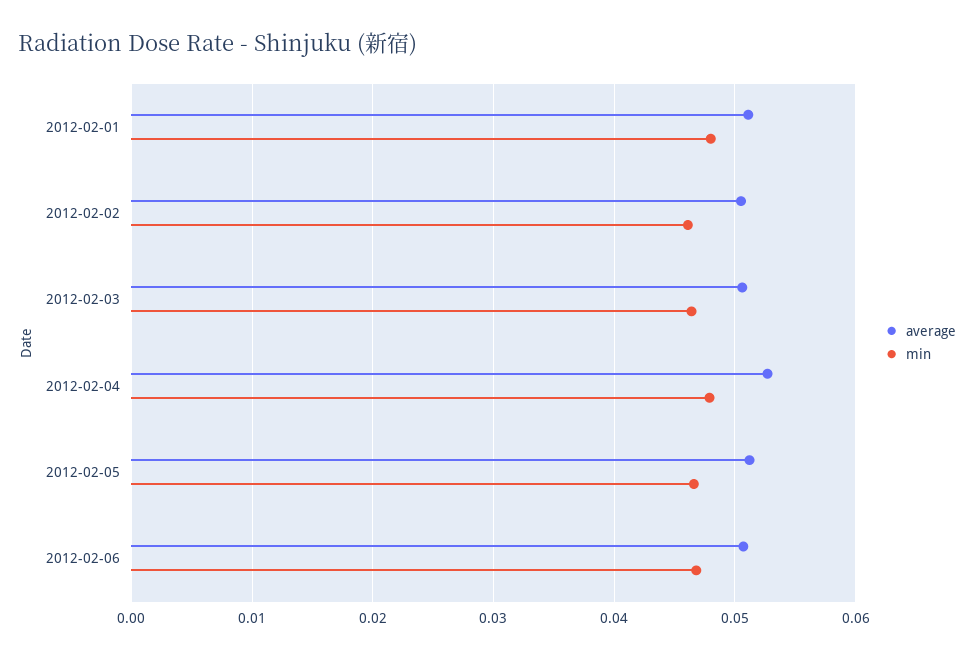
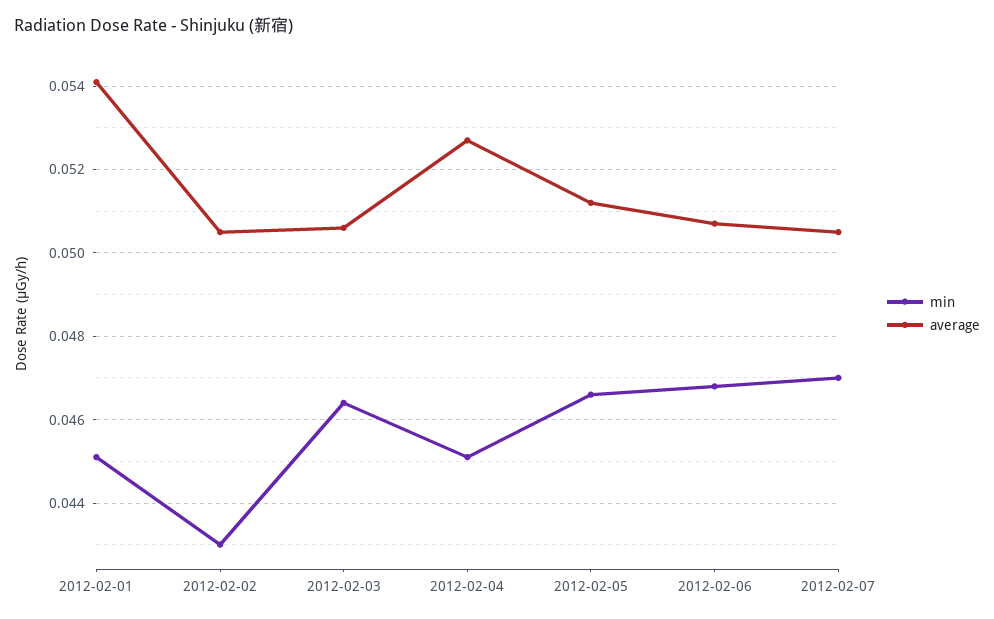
average, 2012-02-01: 0.051 -> 0.054
min, 2012-02-01: 0.048 -> 0.045
min, 2012-02-02: 0.046 -> 0.043
min, 2012-02-04: 0.048 -> 0.045
min, 2012-02-07: none -> 0.047
average, 2012-02-07: none -> 0.0505

